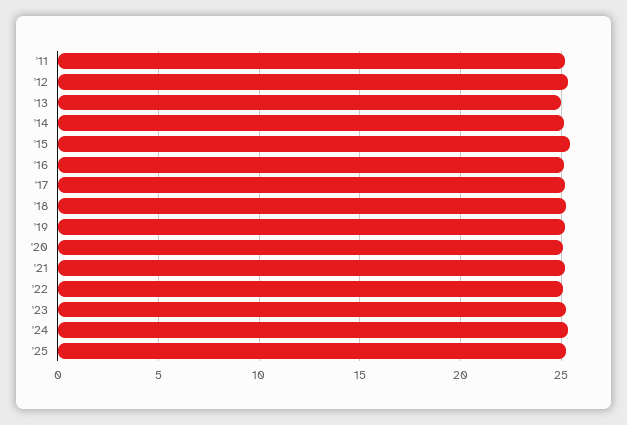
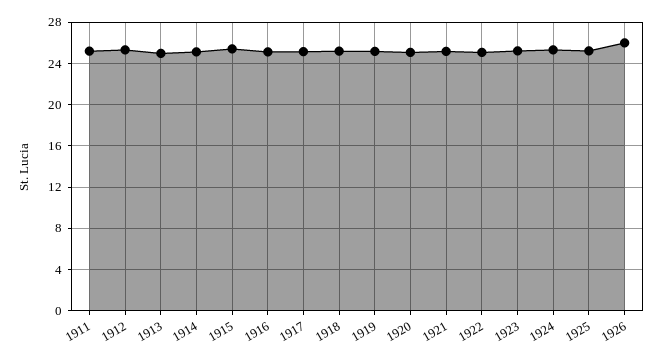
1926: none -> 26

